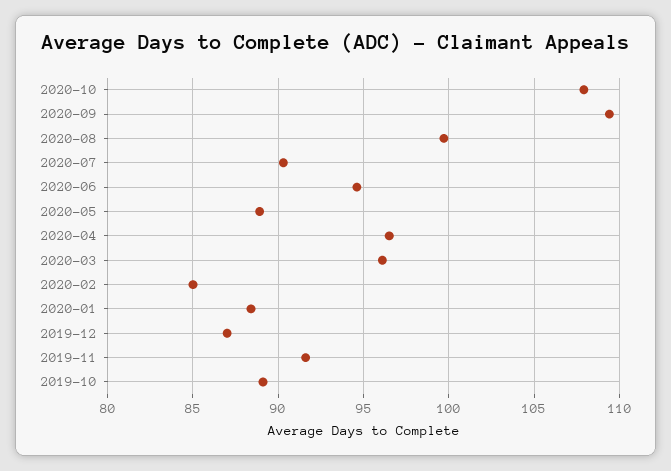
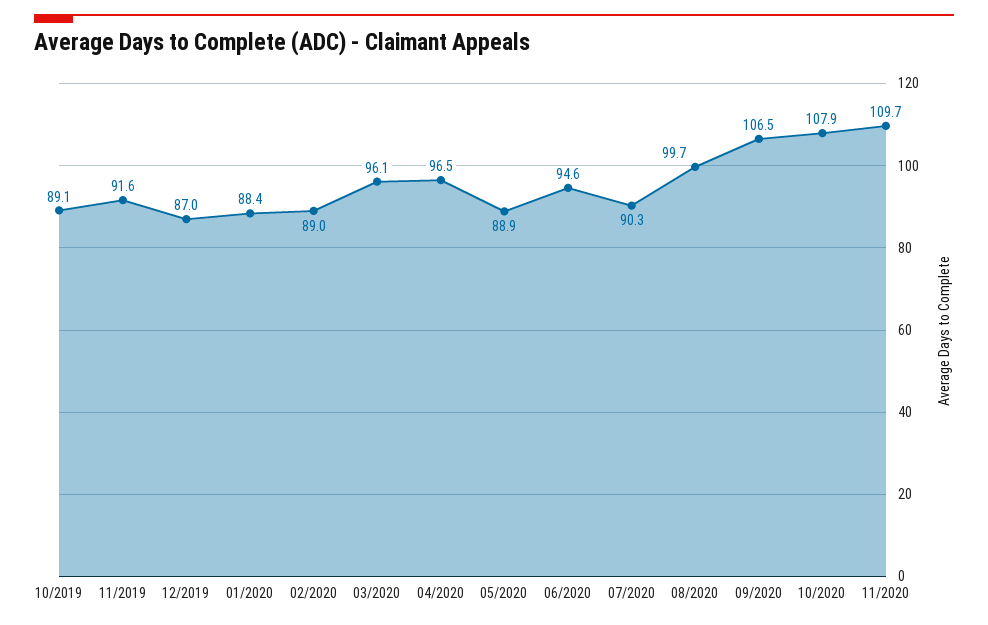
2020-09: 109.5 -> 106.5
2020-02: 85 -> 89
11/2020: none -> 109.7

